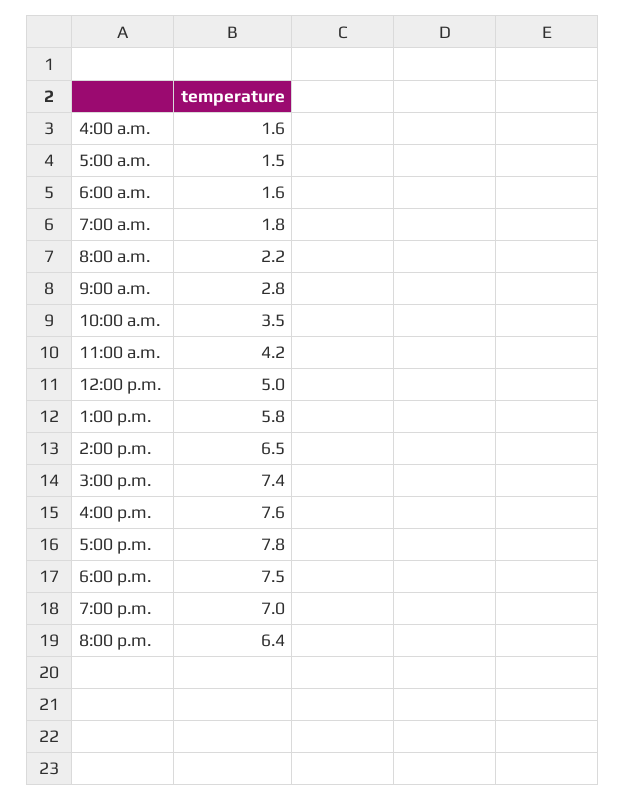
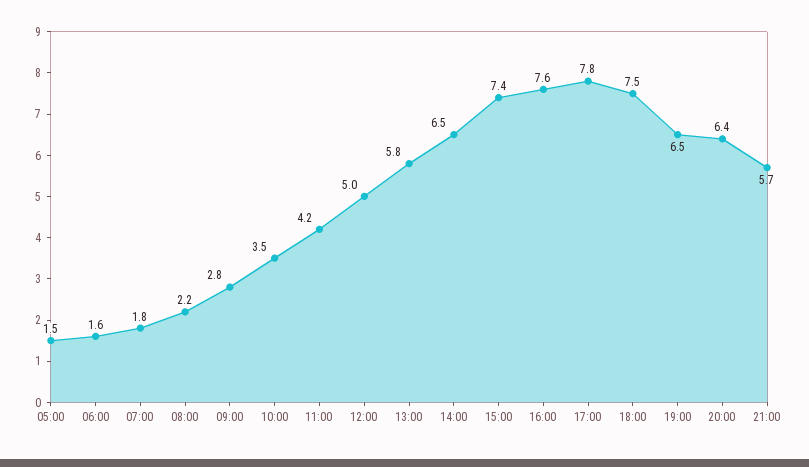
4:00 a.m.: 1.6 -> none
7:00 p.m.: 7 -> 6.5
21:00: none -> 5.7

